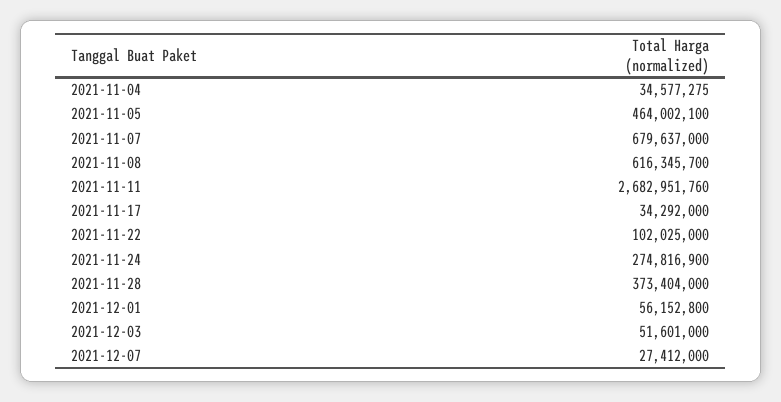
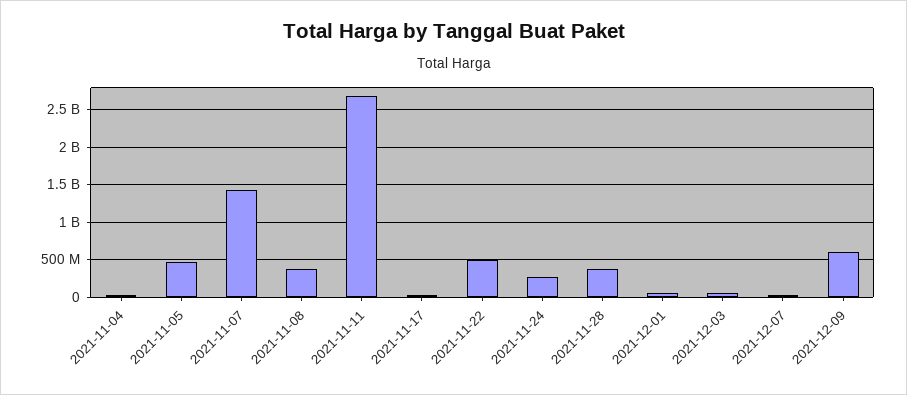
2021-11-07: 679637000 -> 1400000000
2021-11-08: 616345700 -> 400000000
2021-11-22: 102025000 -> 500000000
2021-12-09: none -> 600000000

